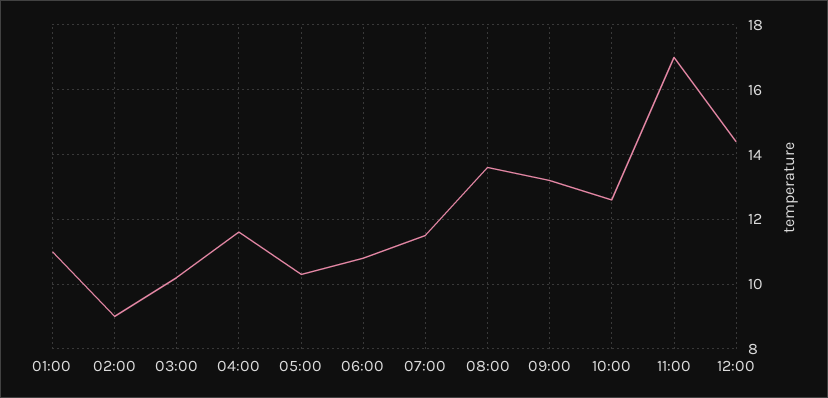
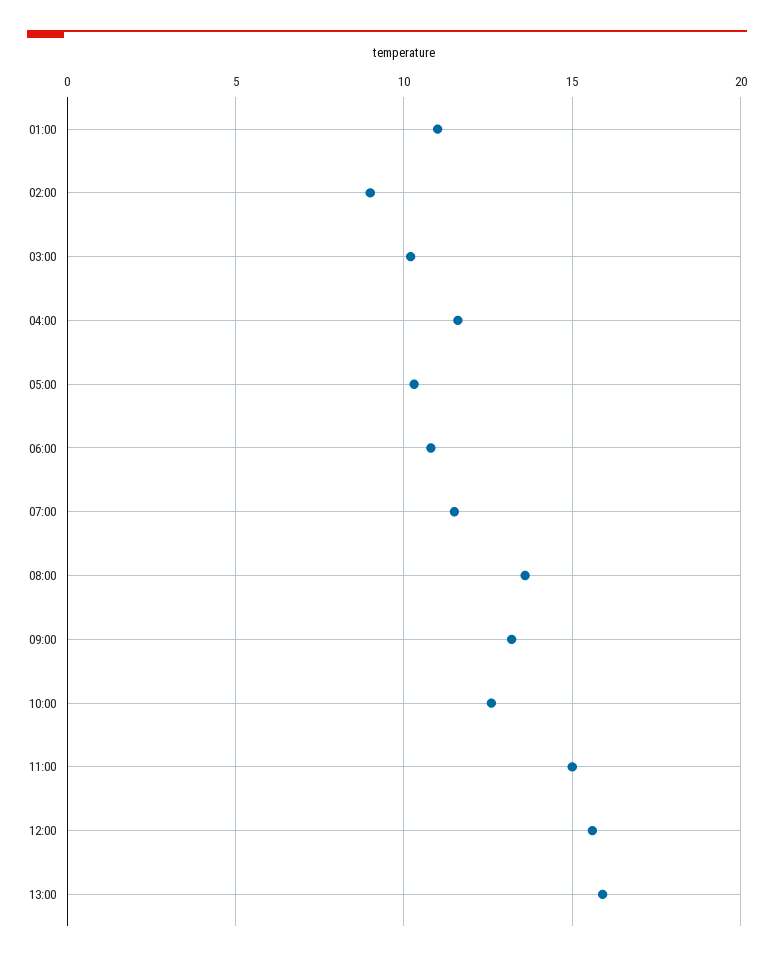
11:00: 17 -> 15
12:00: 14.5 -> 15.5
13:00: none -> 16

